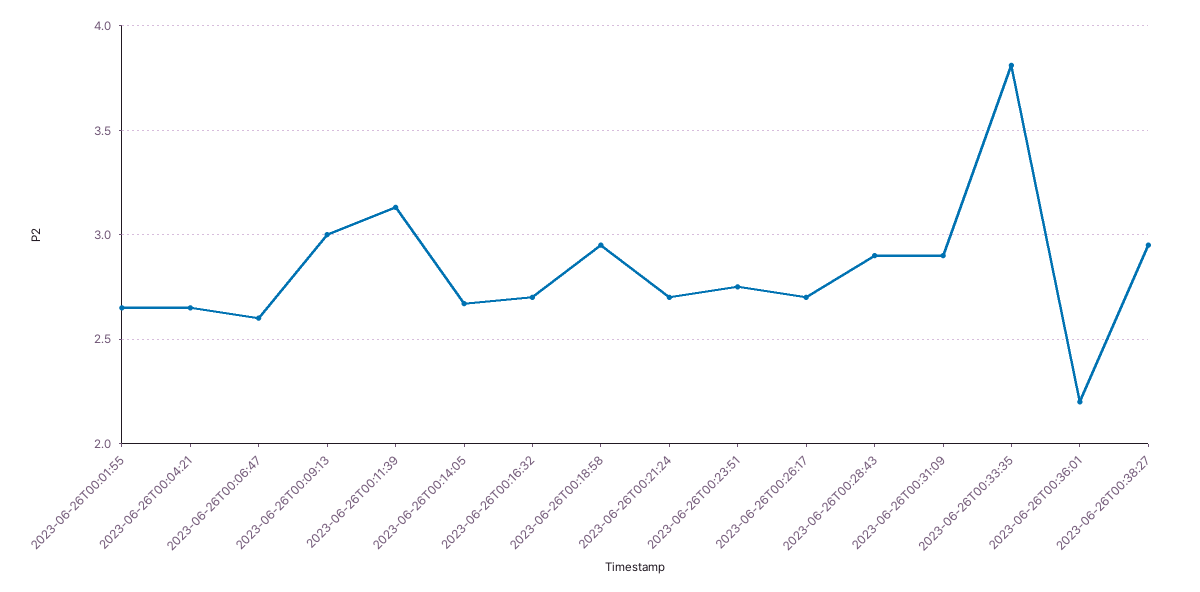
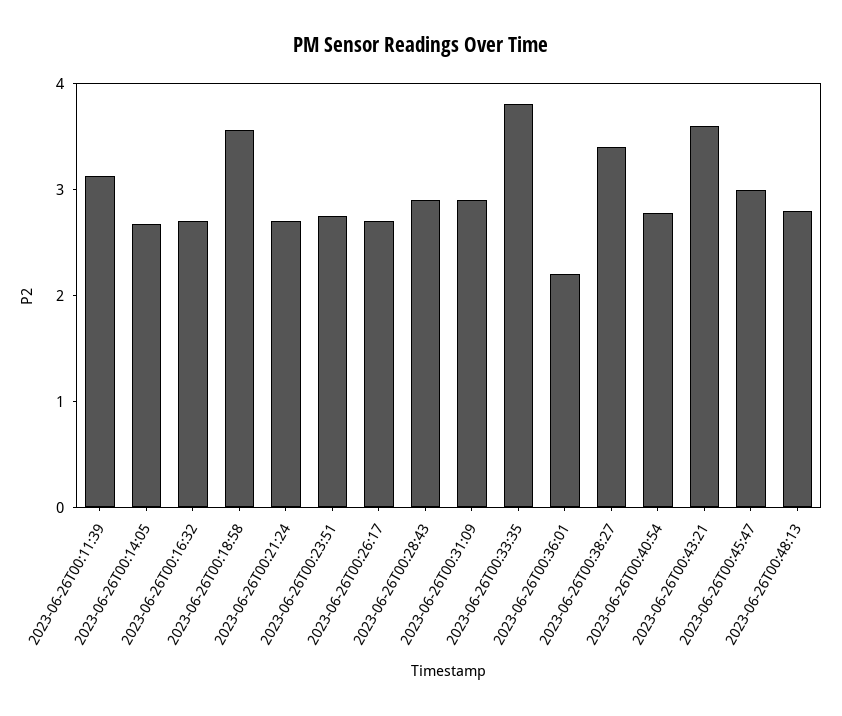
2023-06-26T00:01:55: 2.65 -> none
2023-06-26T00:04:21: 2.65 -> none
2023-06-26T00:06:47: 2.6 -> none
2023-06-26T00:09:13: 3 -> none
2023-06-26T00:18:58: 2.95 -> 3.6
2023-06-26T00:38:27: 2.95 -> 3.4
2023-06-26T00:40:54: none -> 2.8
2023-06-26T00:43:21: none -> 3.6
2023-06-26T00:45:47: none -> 3
2023-06-26T00:48:13: none -> 2.8

